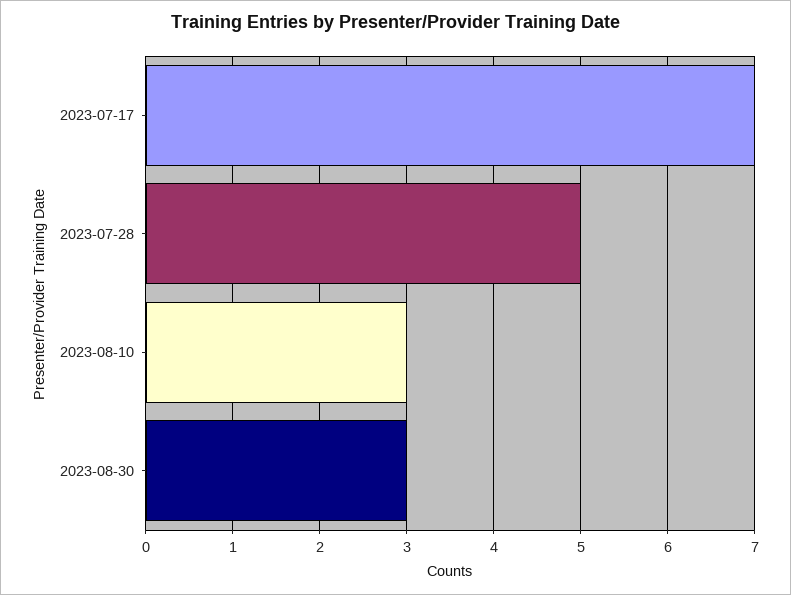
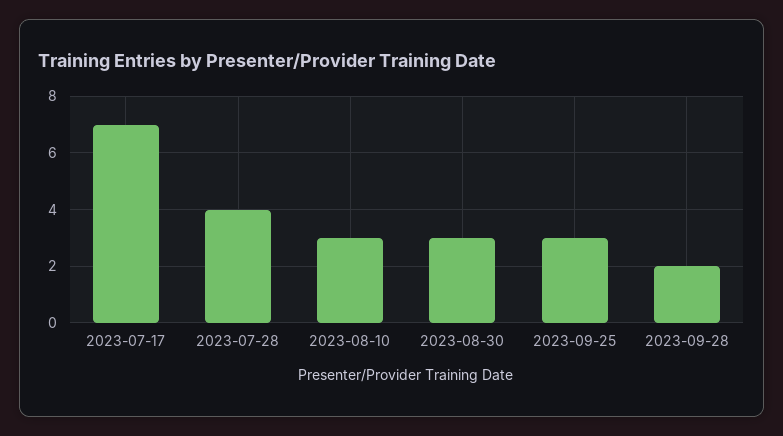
2023-07-28: 5 -> 4
2023-09-25: none -> 3
2023-09-28: none -> 2

